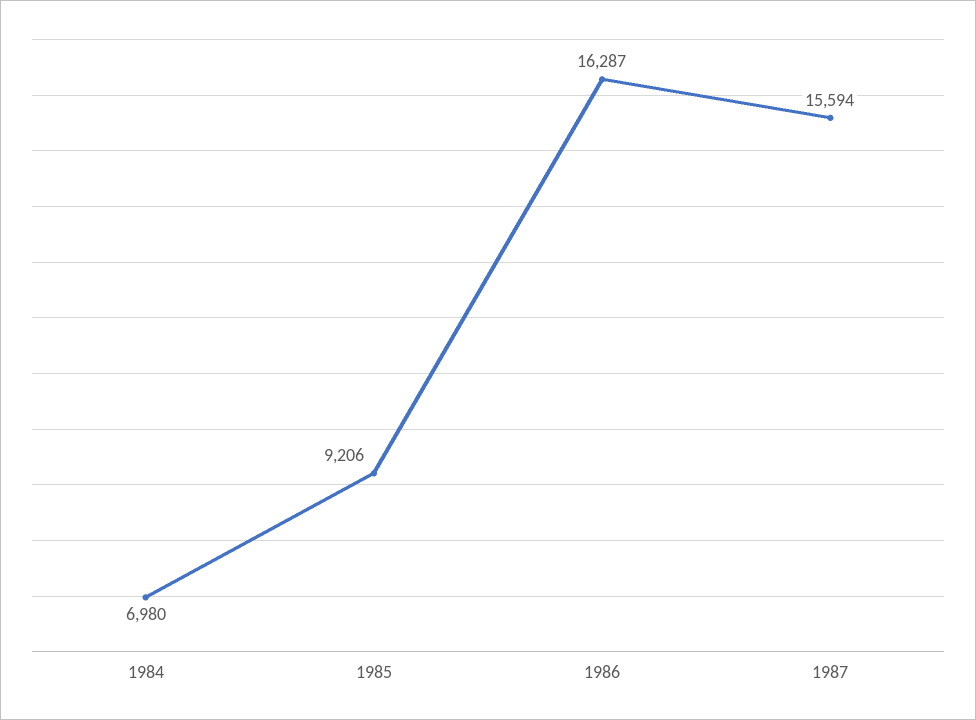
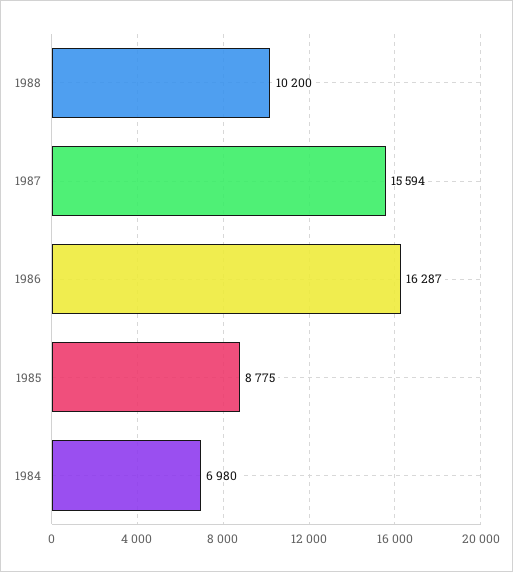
1985: 9206 -> 8775
1988: none -> 10200

